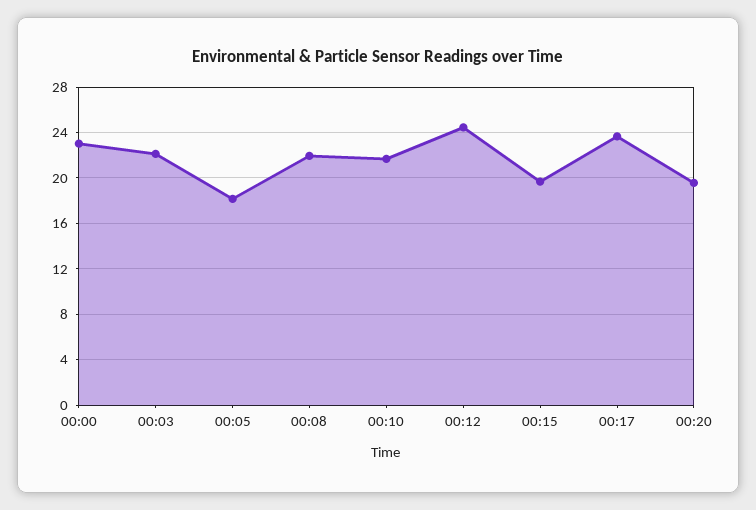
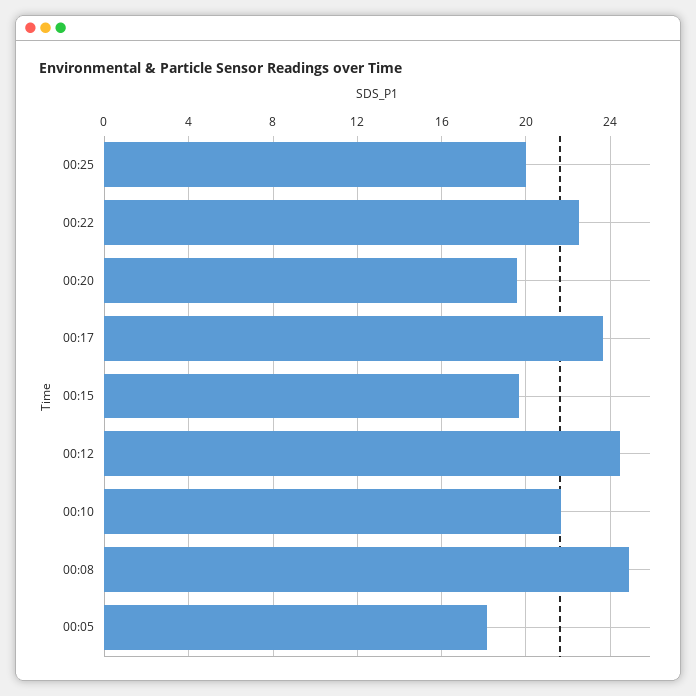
00:00: 23 -> none
00:03: 22 -> none
00:08: 22 -> 25
00:25: none -> 20
00:22: none -> 22.5

